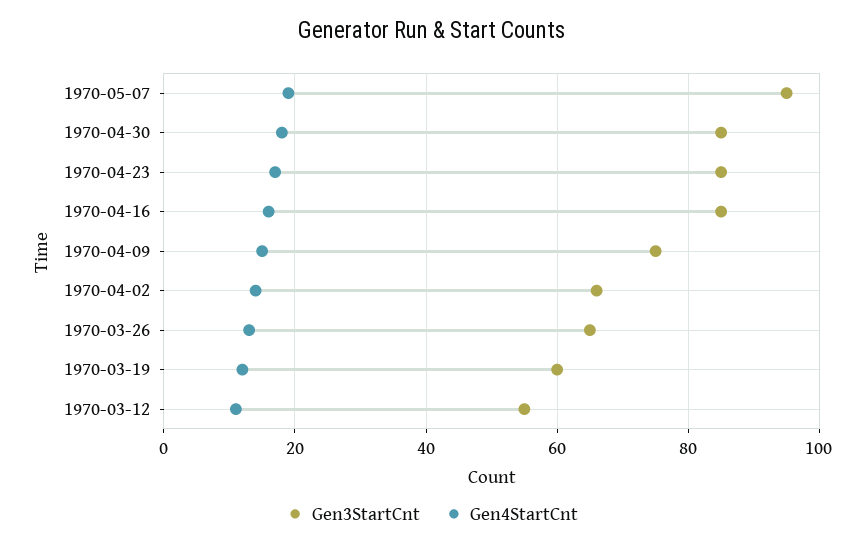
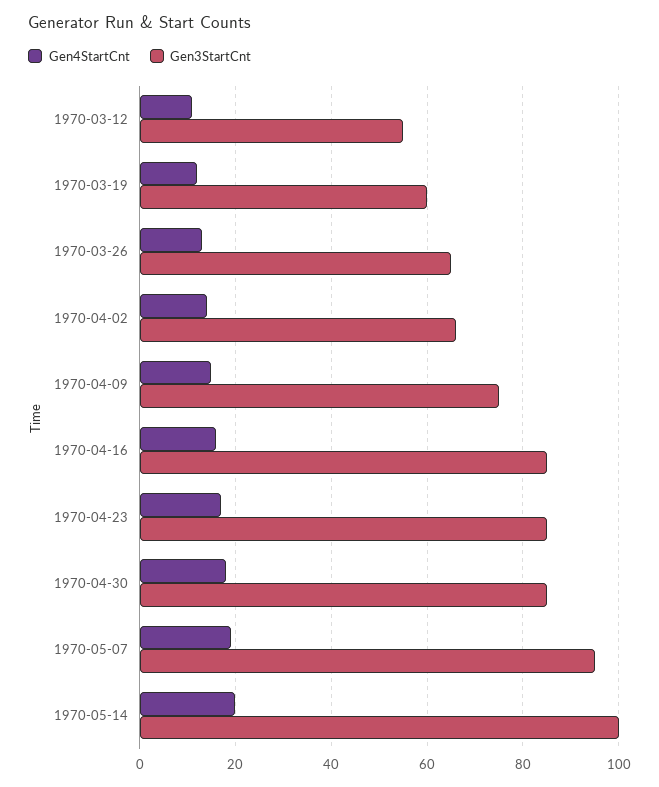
Gen4StartCnt, 1970-05-14: none -> 20
Gen3StartCnt, 1970-05-14: none -> 100

